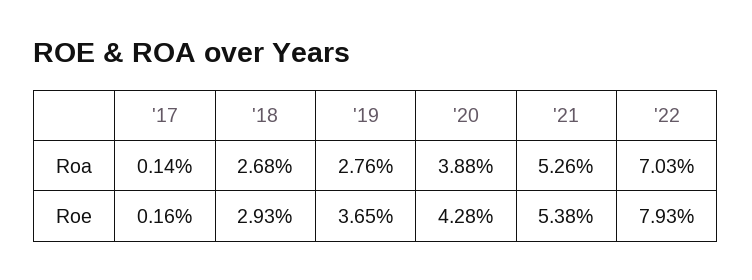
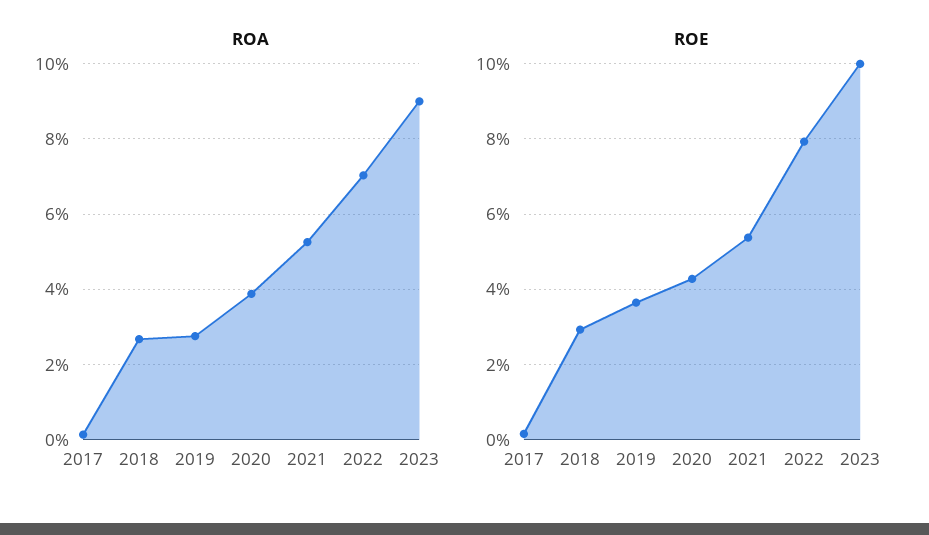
Roa, 2023: none -> 9
Roe, 2023: none -> 10

